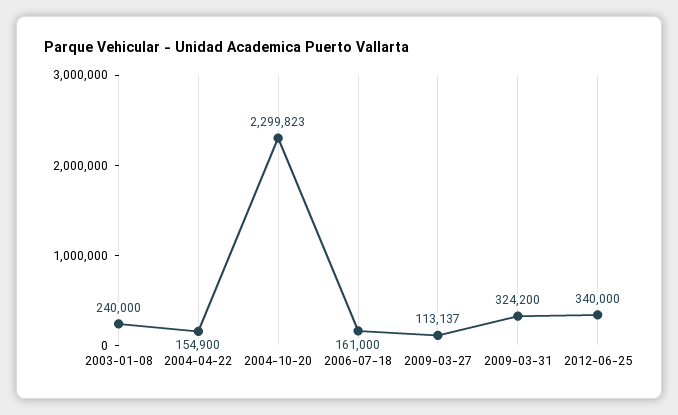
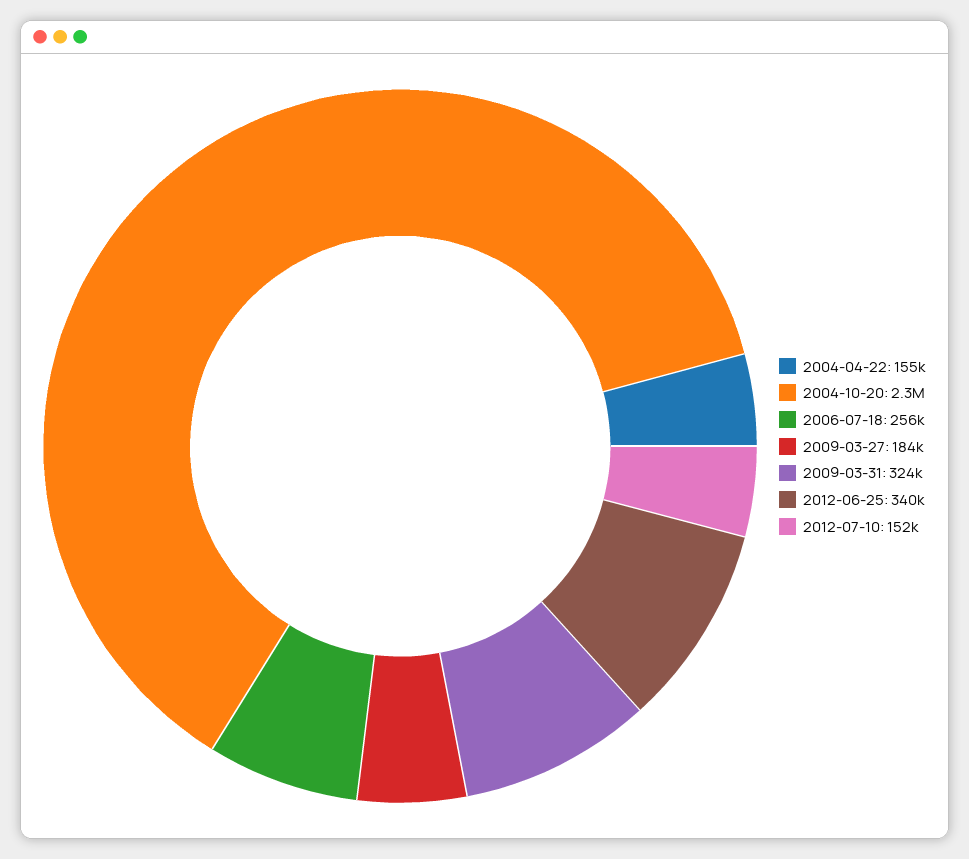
2003-01-08: 240000 -> none
2006-07-18: 161000 -> 256000
2009-03-27: 113137 -> 184000
2012-07-10: none -> 152000

